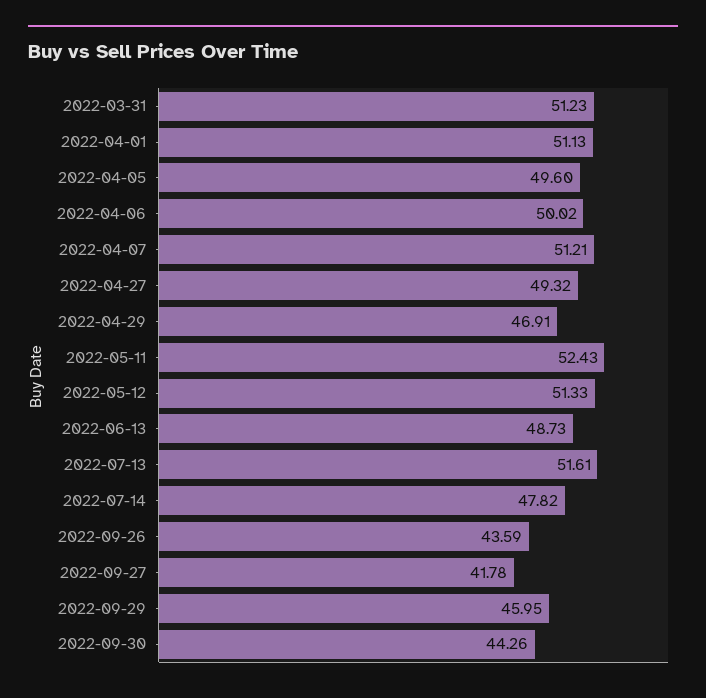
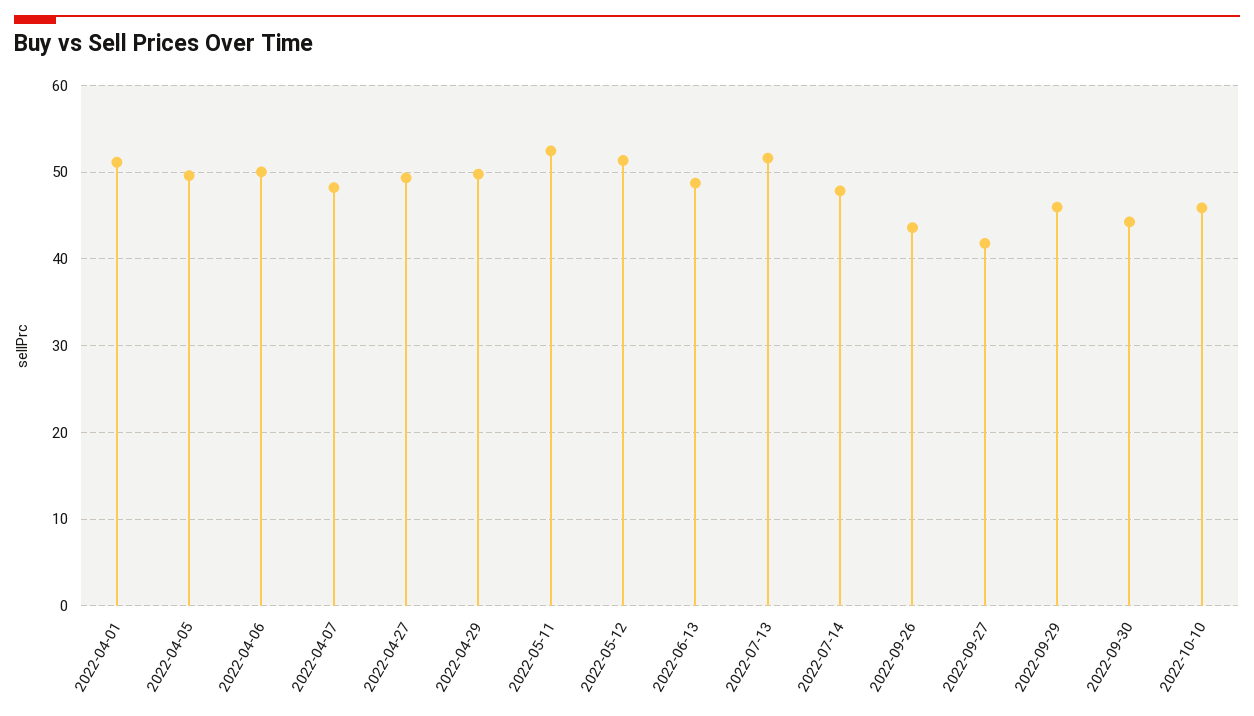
2022-03-31: 51.23 -> none
2022-04-07: 51.21 -> 48
2022-04-29: 46.91 -> 50
2022-10-10: none -> 46

